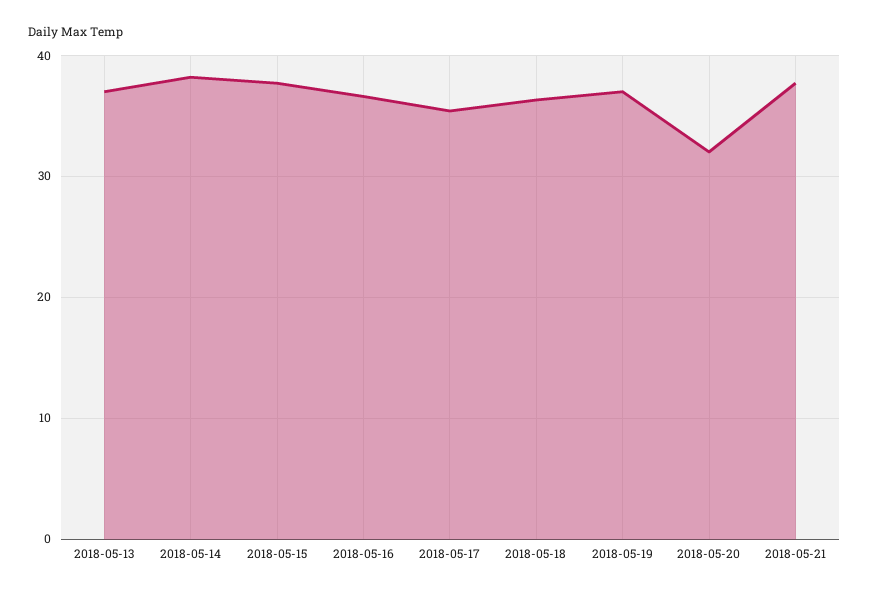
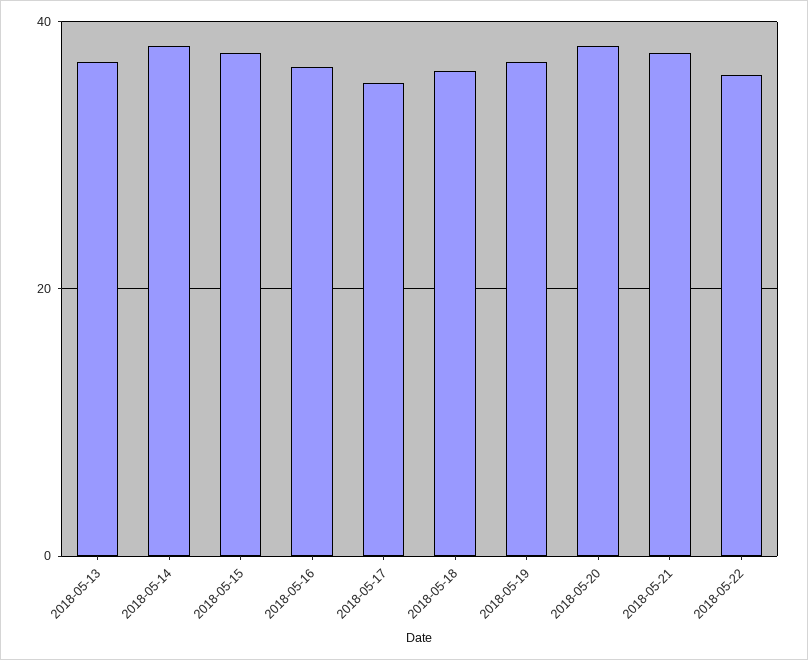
2018-05-20: 32 -> 38
2018-05-22: none -> 36

